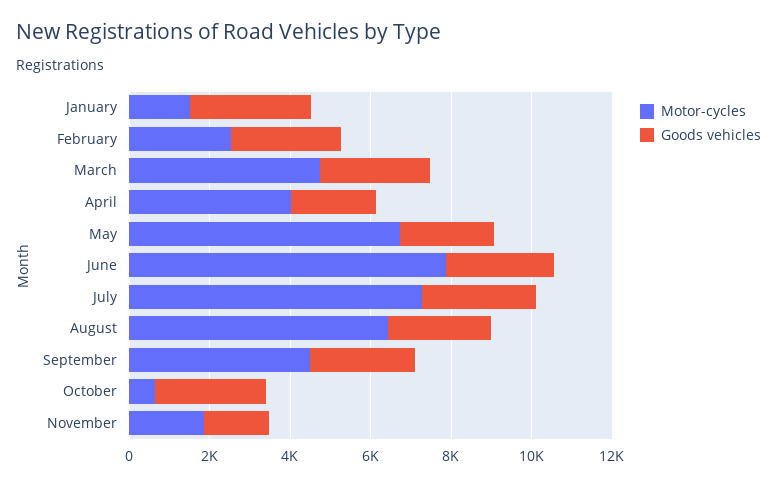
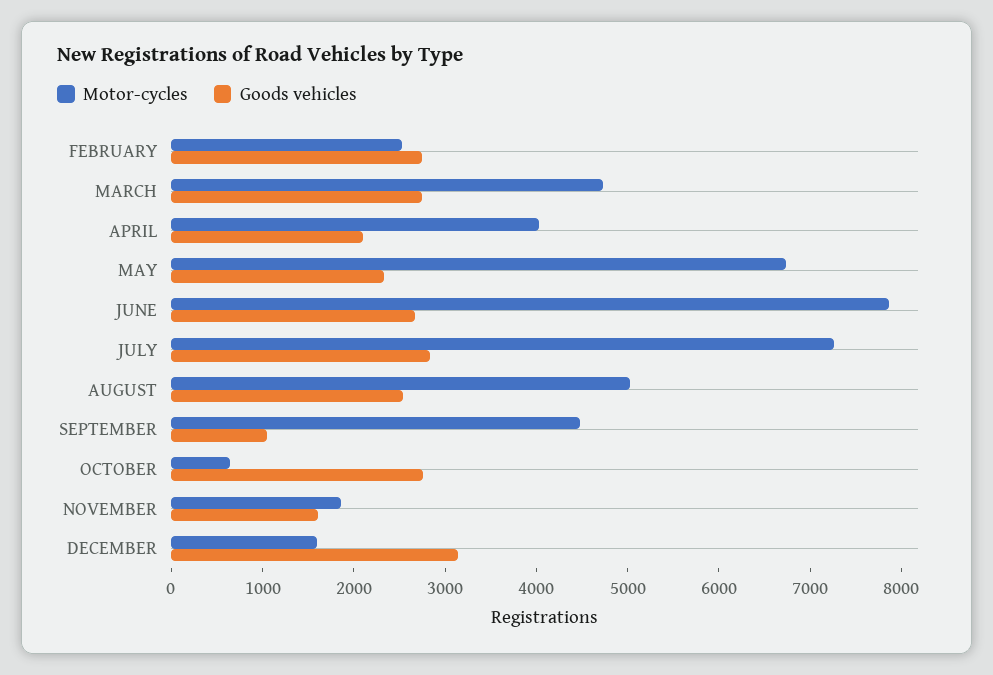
Motor-cycles, January: 1500 -> none
Goods vehicles, January: 3000 -> none
Motor-cycles, August: 6500 -> 5000
Goods vehicles, September: 2500 -> 1000
Motor-cycles, DECEMBER: none -> 1600
Goods vehicles, DECEMBER: none -> 3200

